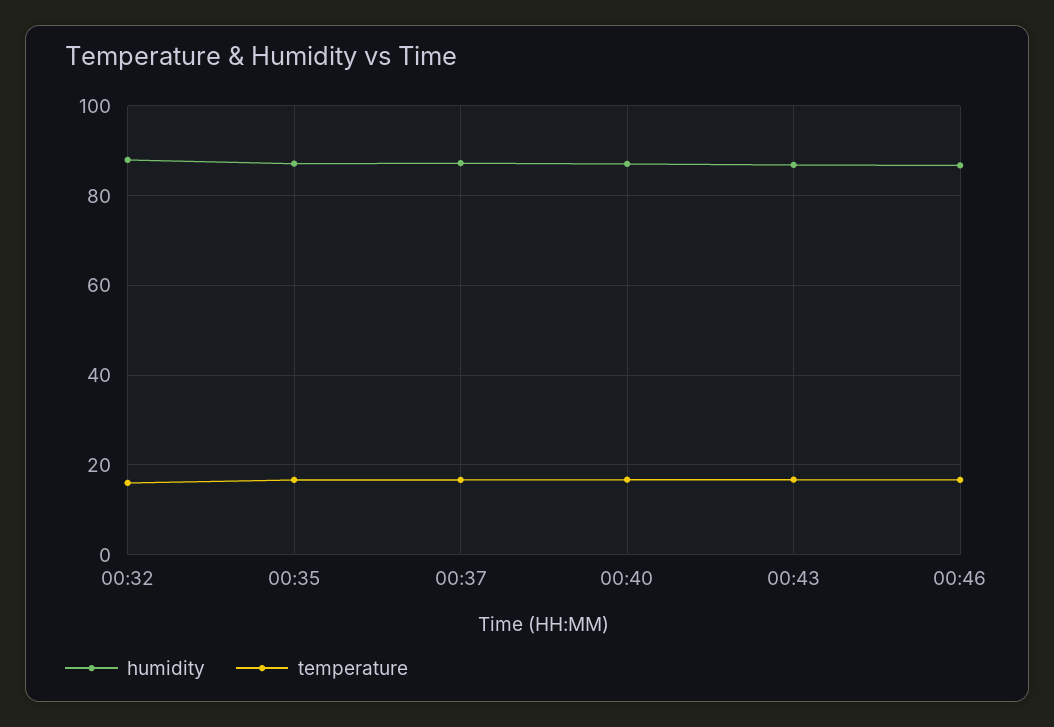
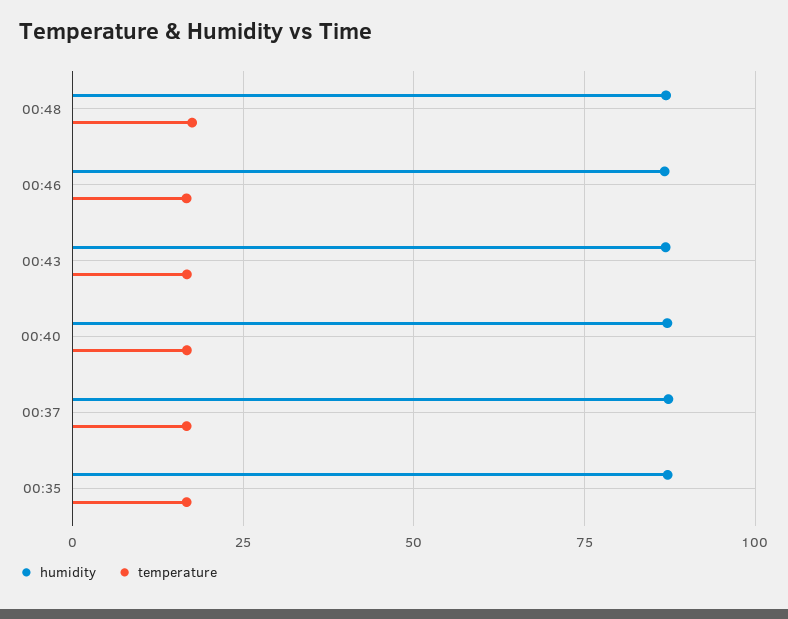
humidity, 00:32: 88 -> none
temperature, 00:32: 16 -> none
humidity, 00:48: none -> 87.5
temperature, 00:48: none -> 17.5

